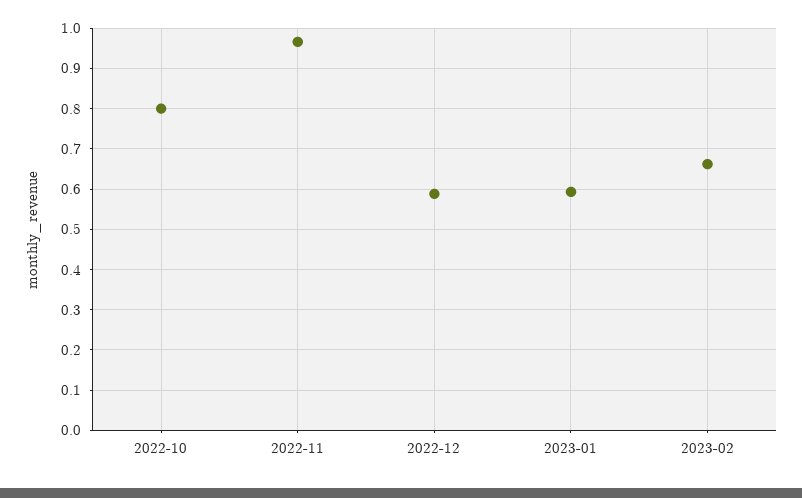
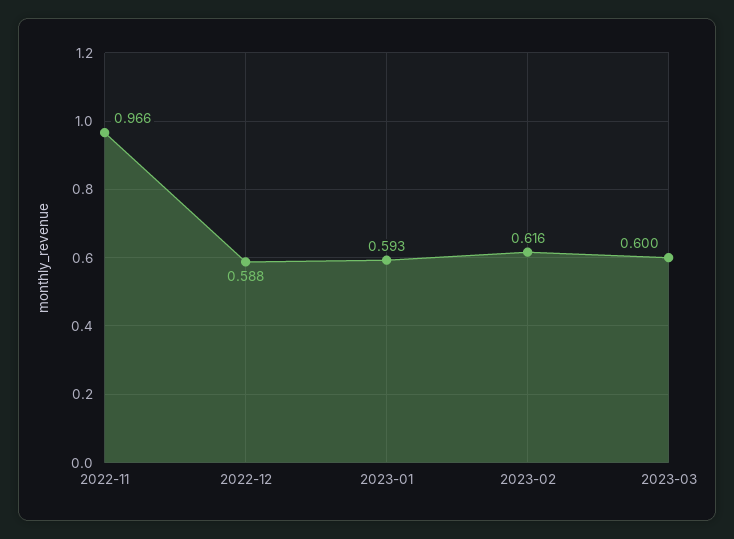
2022-10: 0.8 -> none
2023-02: 0.66 -> 0.616
2023-03: none -> 0.6

